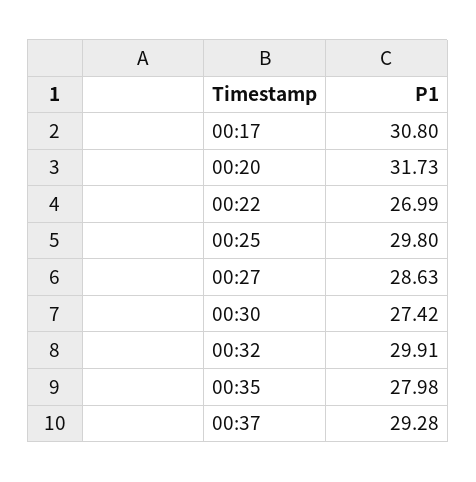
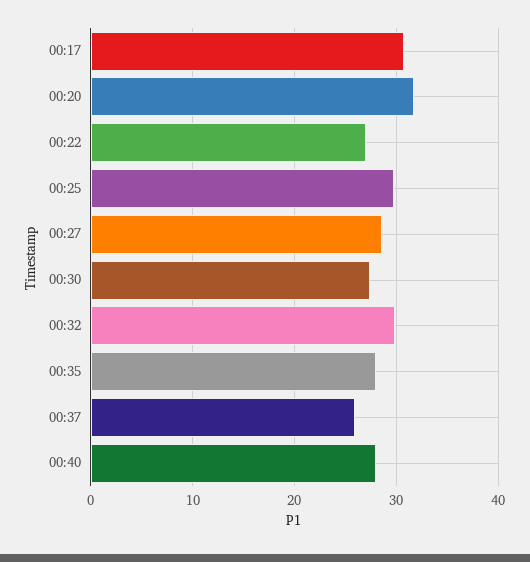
00:37: 29.28 -> 26
00:40: none -> 28

